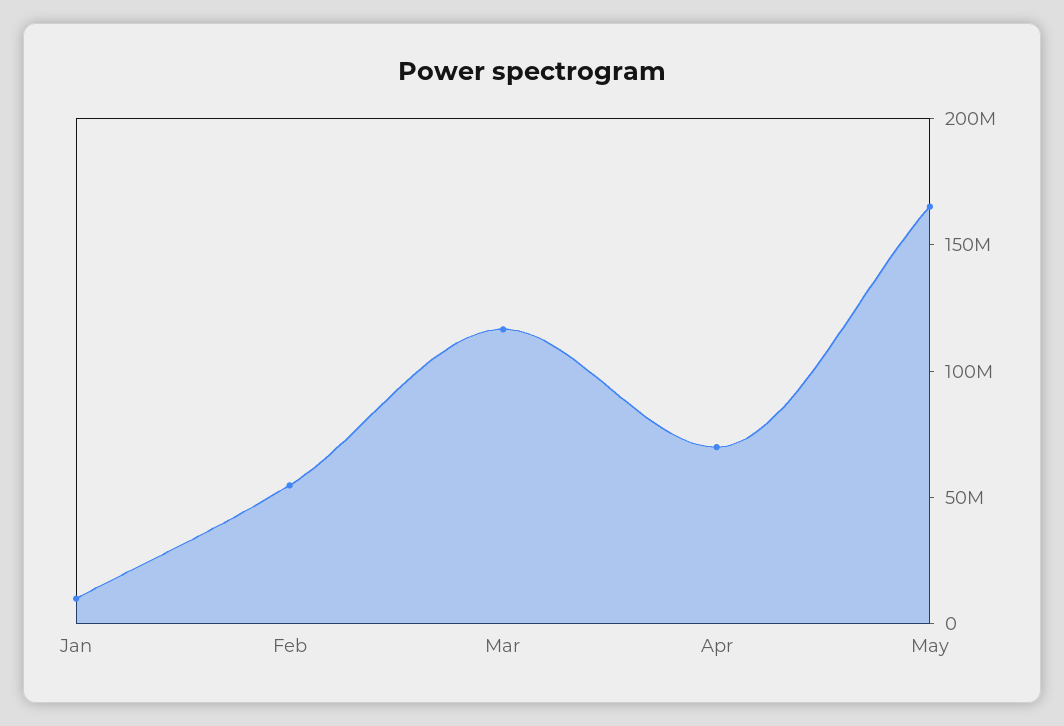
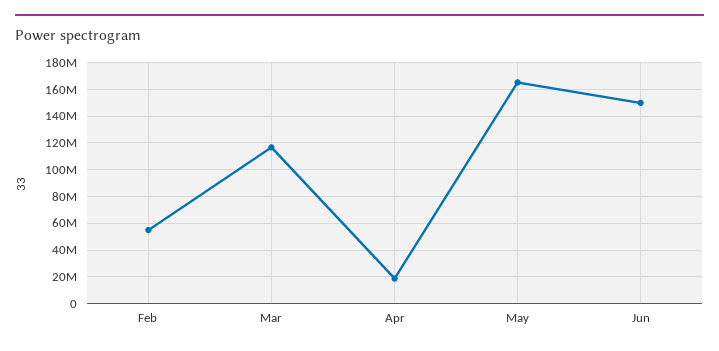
Jan: 10000000 -> none
Apr: 70000000 -> 20000000
Jun: none -> 150000000

